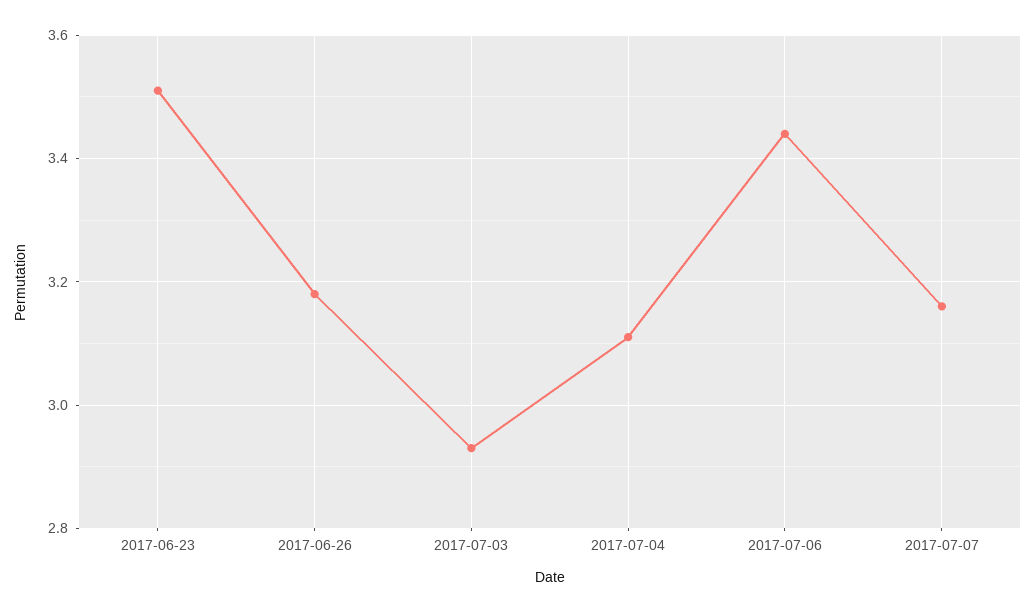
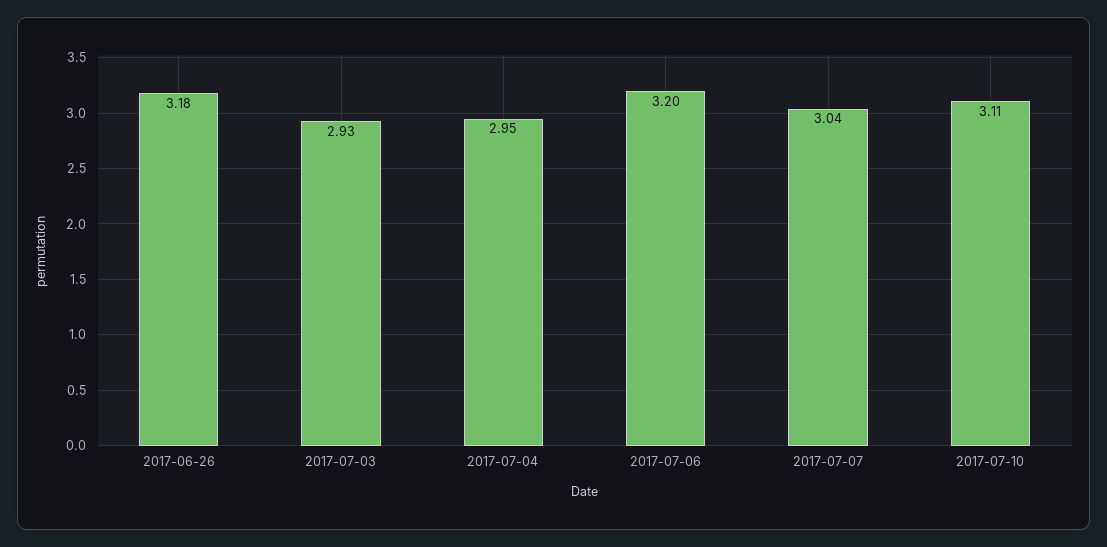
2017-06-23: 3.5 -> none
2017-07-04: 3.1 -> 2.95
2017-07-06: 3.45 -> 3.2
2017-07-07: 3.15 -> 3.04
2017-07-10: none -> 3.11

